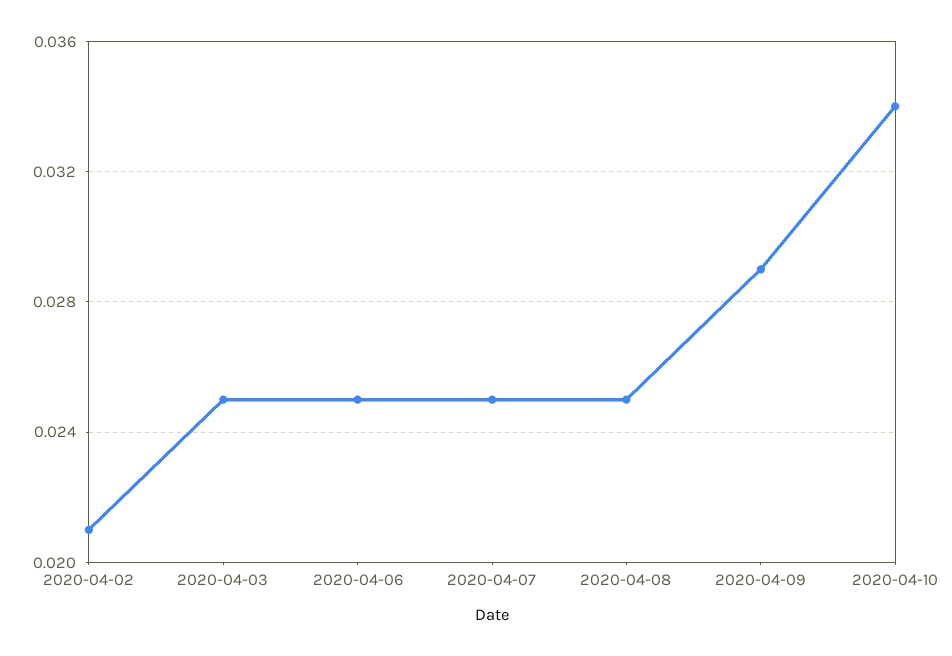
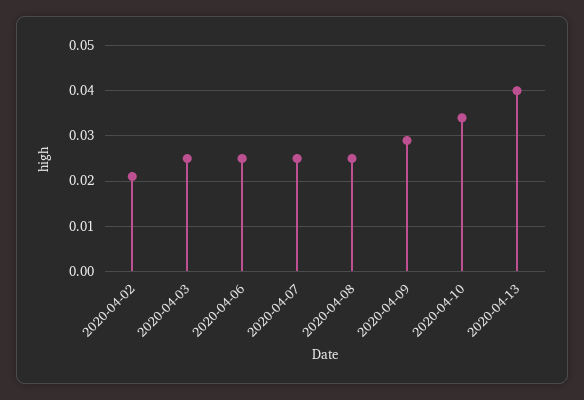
2020-04-13: none -> 0.04

